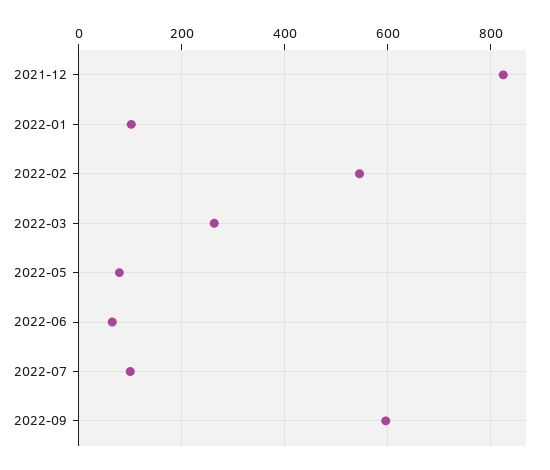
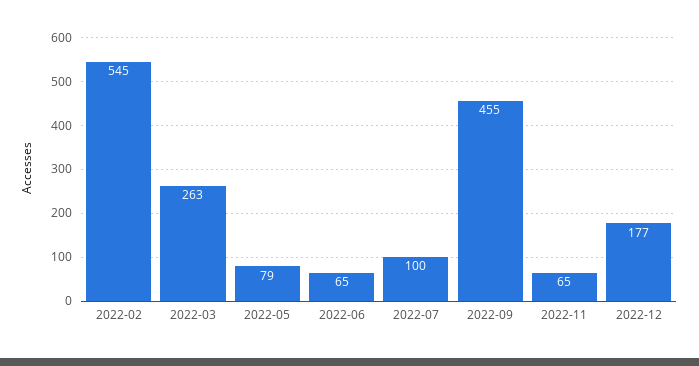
2021-12: 820 -> none
2022-01: 100 -> none
2022-09: 600 -> 455
2022-11: none -> 65
2022-12: none -> 177

